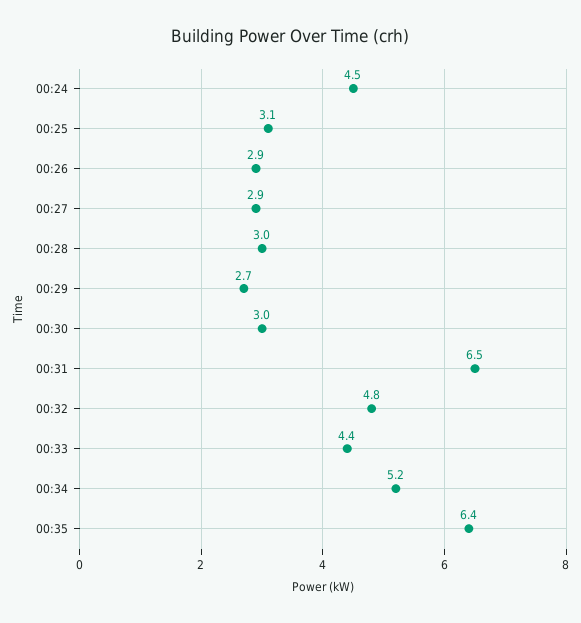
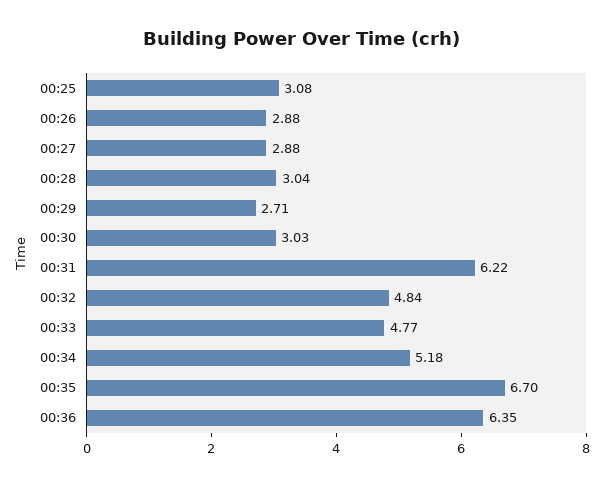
00:24: 4.5 -> none
00:31: 6.5 -> 6.22
00:33: 4.4 -> 4.77
00:35: 6.4 -> 6.7
00:36: none -> 6.35

